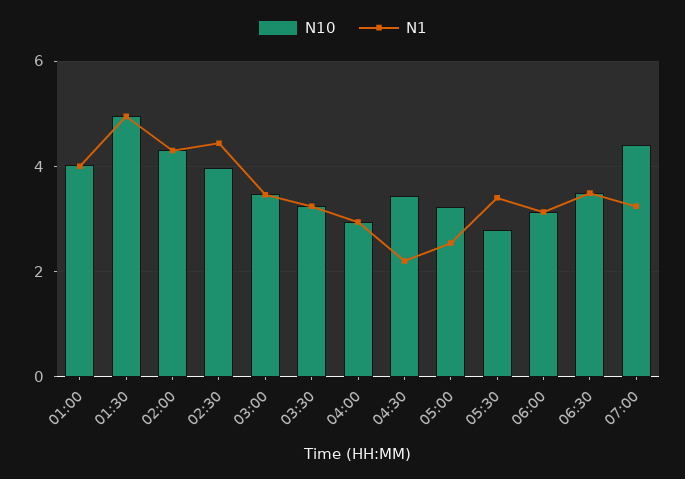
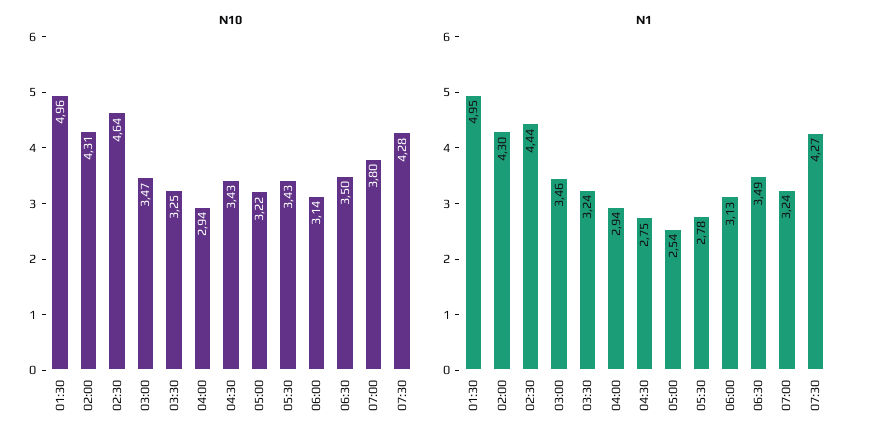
N10, 01:00: 4 -> none
N1, 01:00: 4 -> none
N10, 02:30: 4 -> 4.64
N1, 04:30: 2.2 -> 2.75
N10, 05:30: 2.8 -> 3.43
N1, 05:30: 3.4 -> 2.78
N10, 07:00: 4.4 -> 3.8
N10, 07:30: none -> 4.28
N1, 07:30: none -> 4.27

